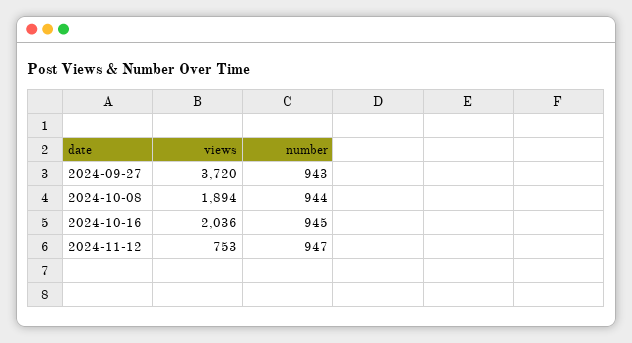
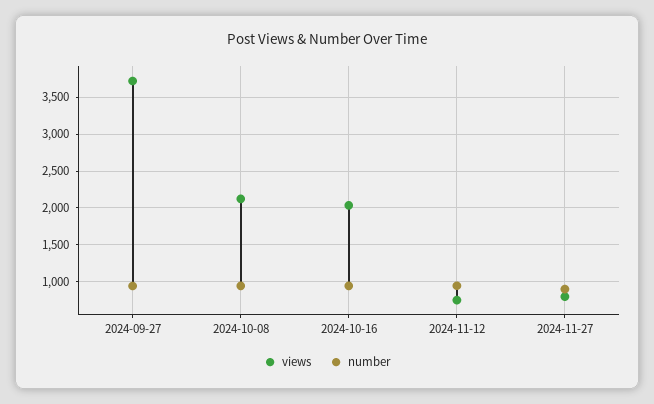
views, 2024-10-08: 1894 -> 2100
views, 2024-11-27: none -> 800
number, 2024-11-27: none -> 900

